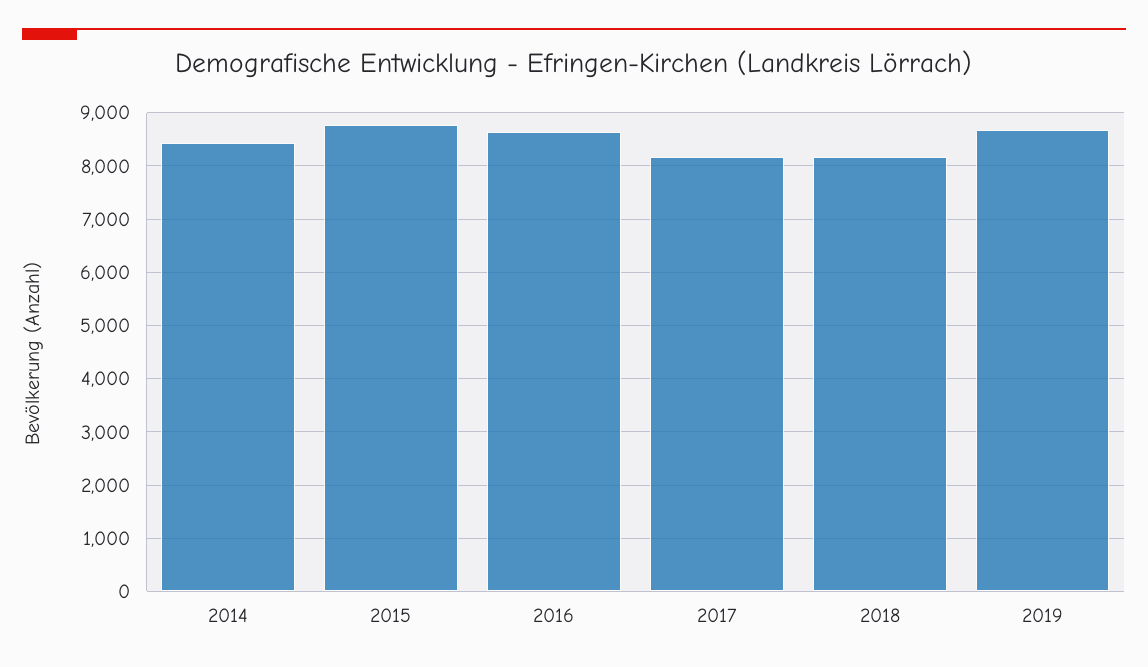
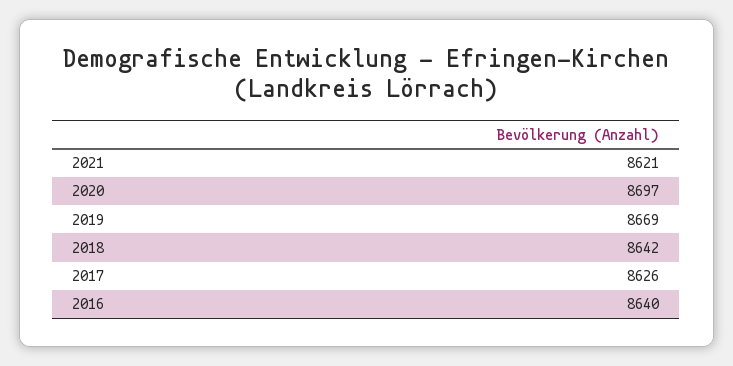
2014: 8400 -> none
2015: 8800 -> none
2017: 8200 -> 8626
2018: 8200 -> 8642
2021: none -> 8621
2020: none -> 8697

